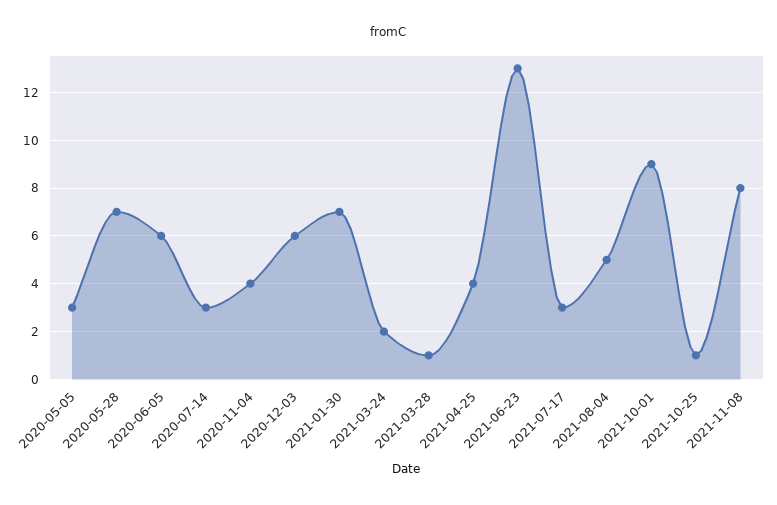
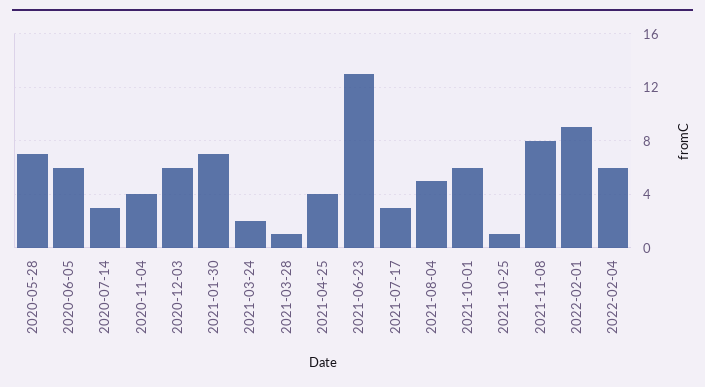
2020-05-05: 3 -> none
2021-10-01: 9 -> 6
2022-02-01: none -> 9
2022-02-04: none -> 6

